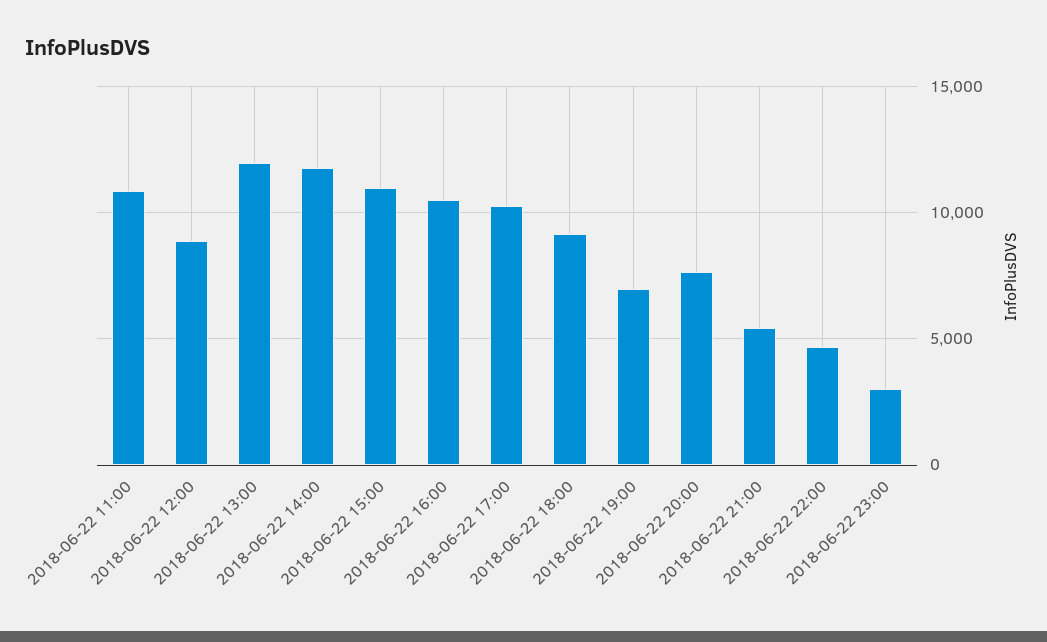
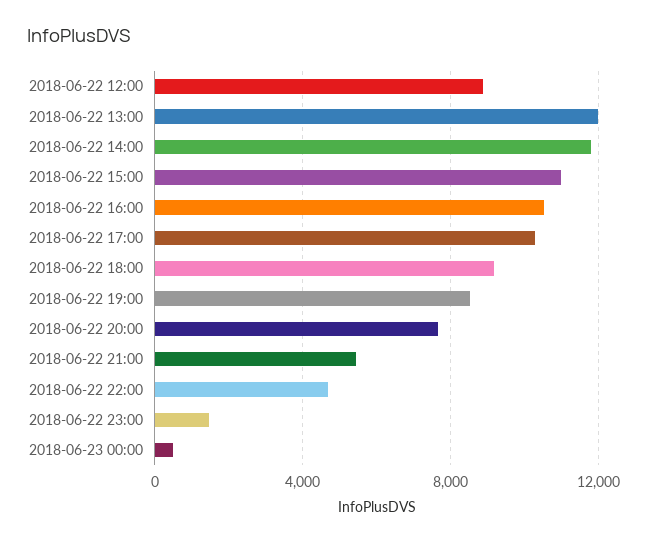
2018-06-22 11:00: 11000 -> none
2018-06-22 19:00: 7000 -> 8500
2018-06-22 23:00: 3000 -> 1500
2018-06-23 00:00: none -> 500

